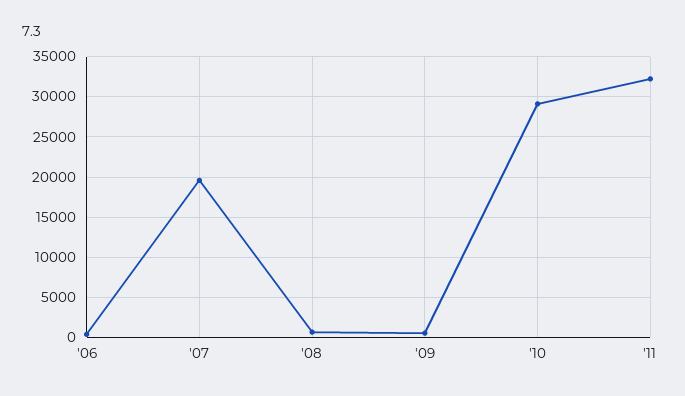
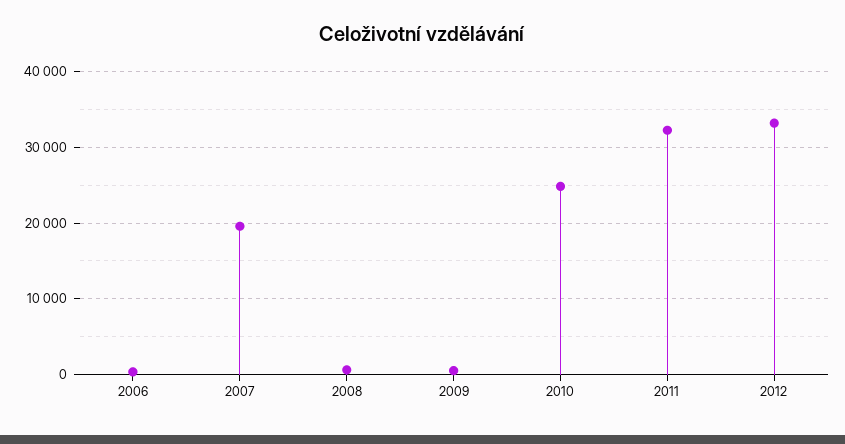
'10: 29000 -> 25000
2012: none -> 33000

